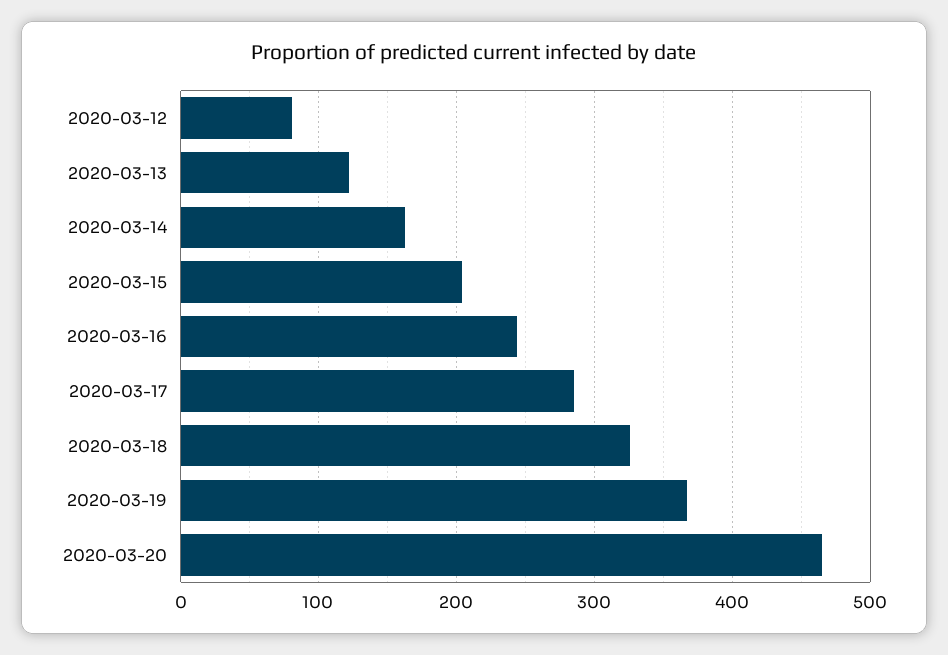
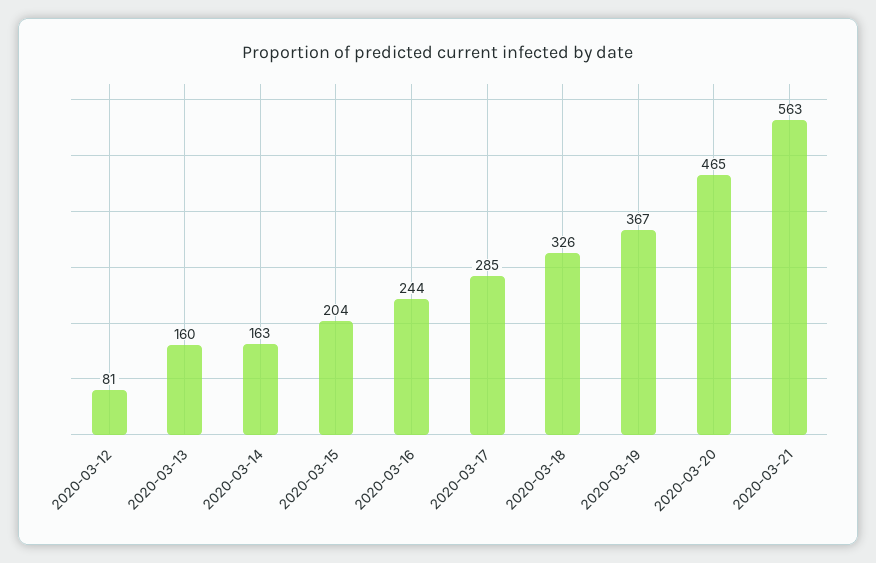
2020-03-13: 120 -> 160
2020-03-21: none -> 563

